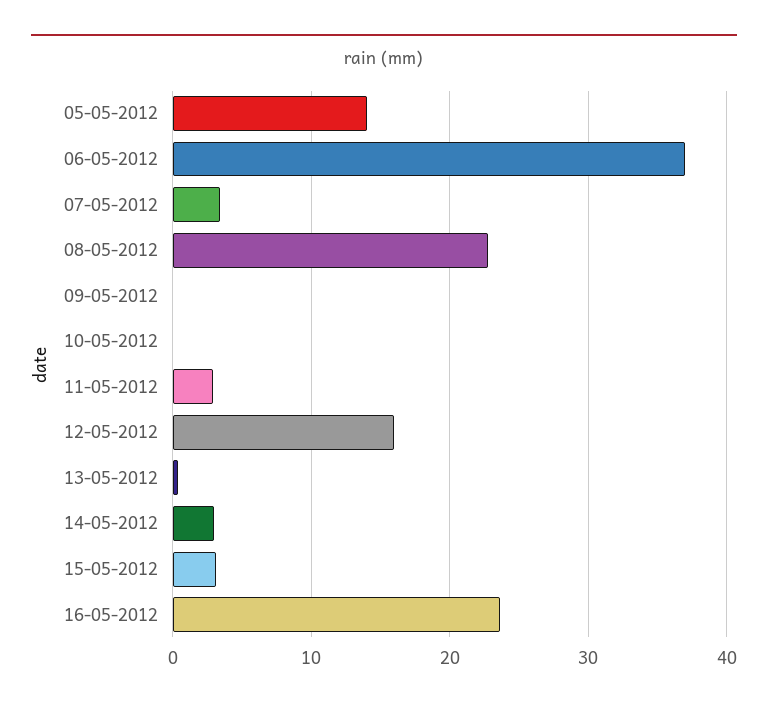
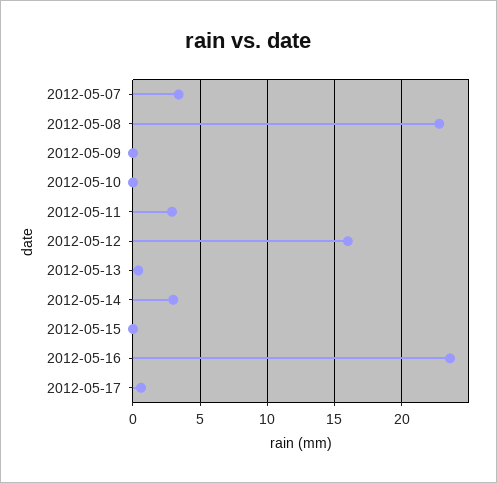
05-05-2012: 14 -> none
06-05-2012: 37 -> none
15-05-2012: 3 -> 0
2012-05-17: none -> 0.5

